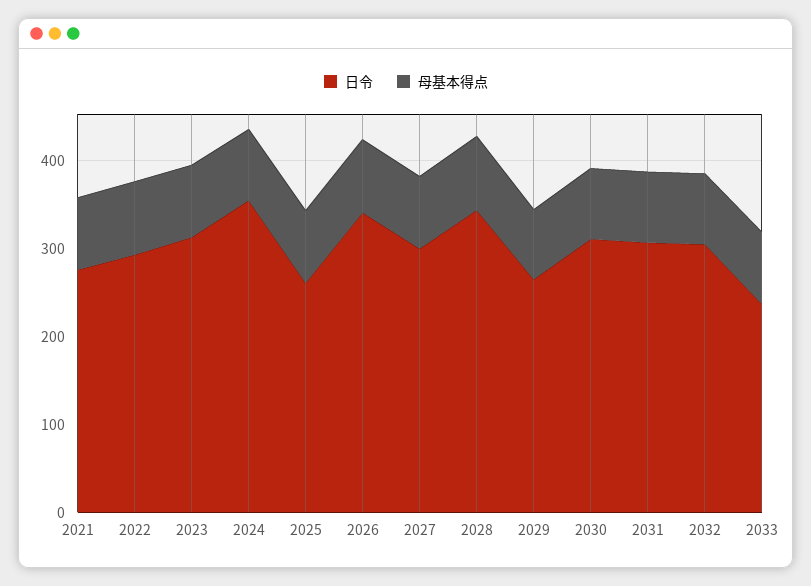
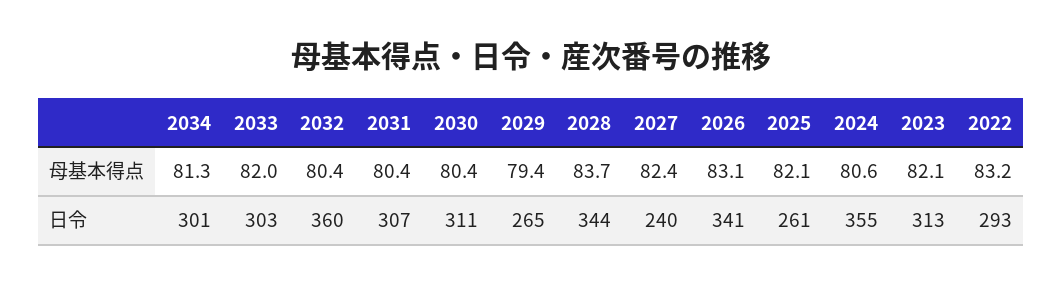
日令, 2021: 280 -> none
母基本得点, 2021: 80 -> none
日令, 2027: 300 -> 240
日令, 2032: 300 -> 360
日令, 2033: 240 -> 303
母基本得点, 2034: none -> 81.3
日令, 2034: none -> 301

